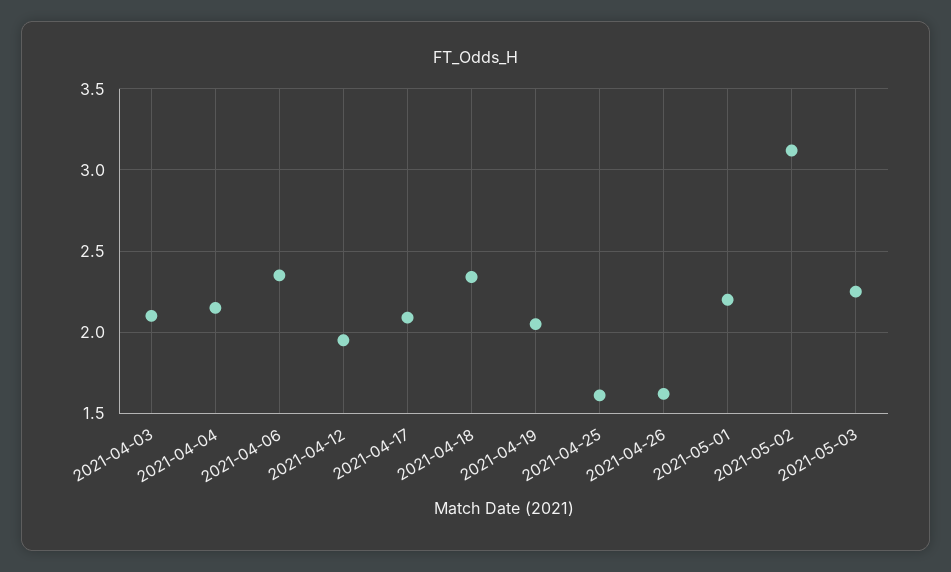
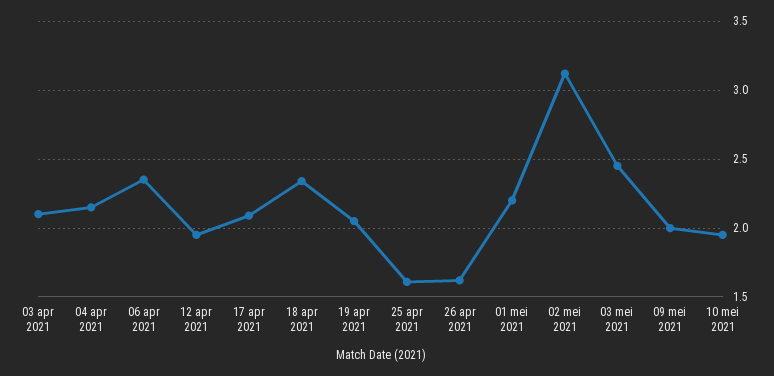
2021-05-03: 2.25 -> 2.45
09 mei 2021: none -> 2
10 mei 2021: none -> 1.95

